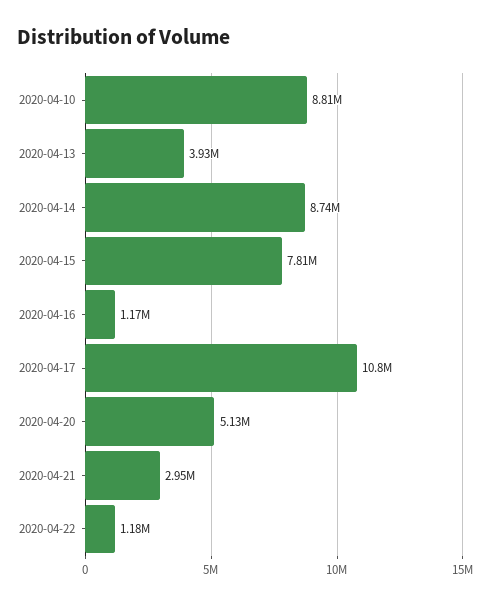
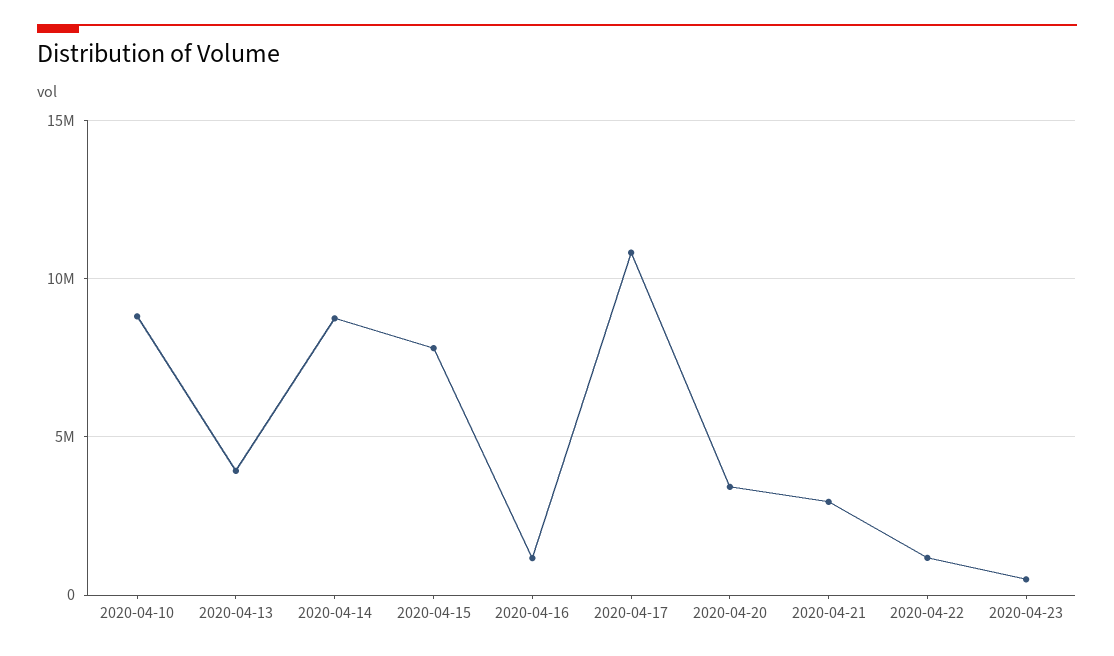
2020-04-20: 5130000 -> 3500000
2020-04-23: none -> 500000

